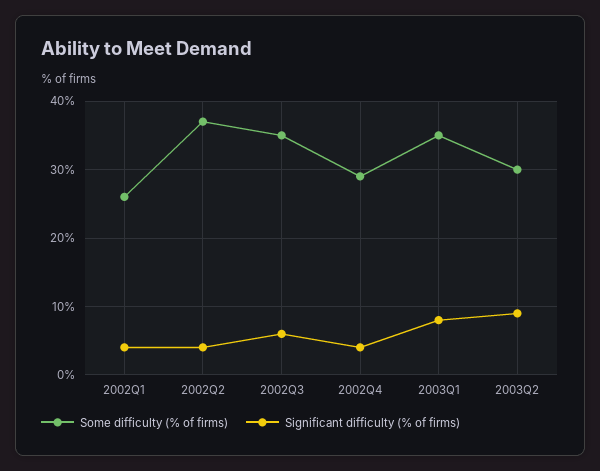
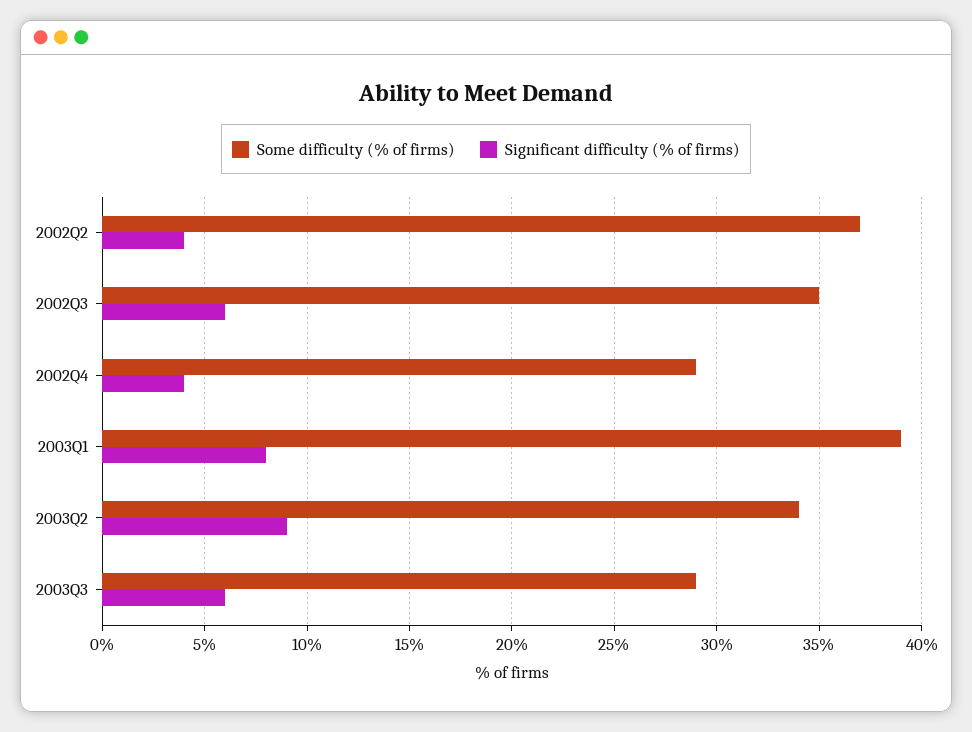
Some difficulty (% of firms), 2002Q1: 26 -> none
Significant difficulty (% of firms), 2002Q1: 4 -> none
Some difficulty (% of firms), 2003Q1: 35 -> 39
Some difficulty (% of firms), 2003Q2: 30 -> 34
Some difficulty (% of firms), 2003Q3: none -> 29
Significant difficulty (% of firms), 2003Q3: none -> 6

